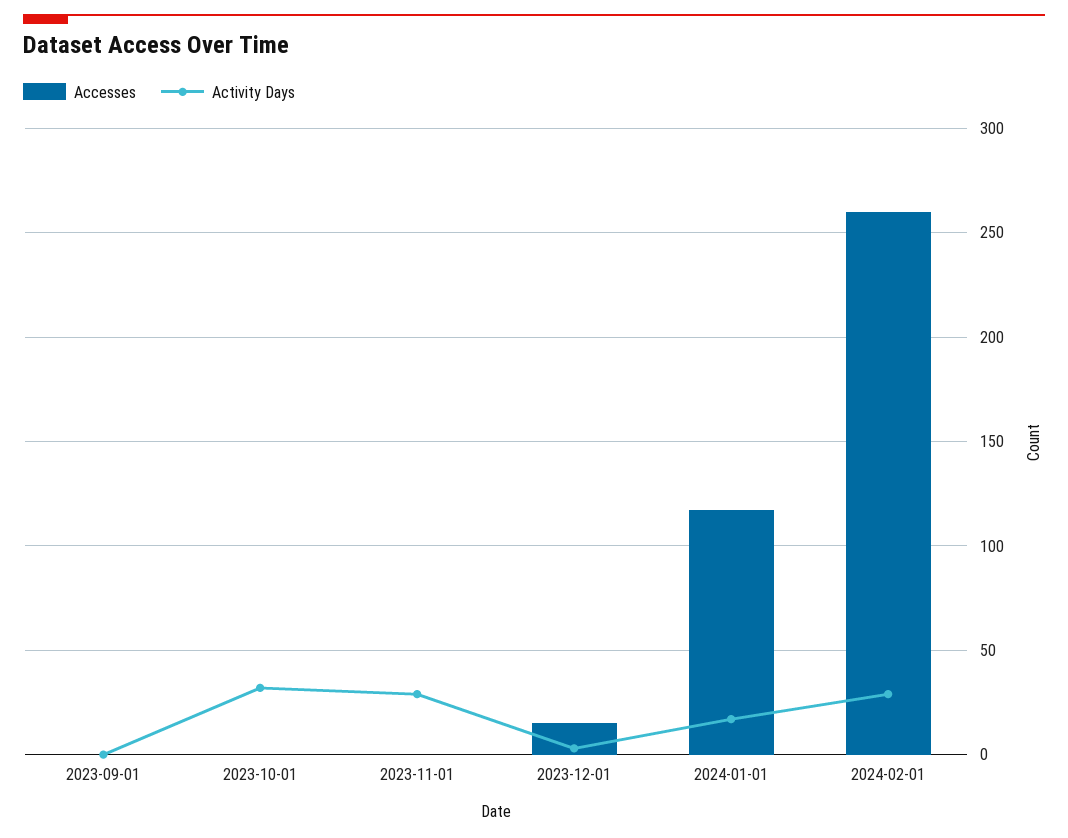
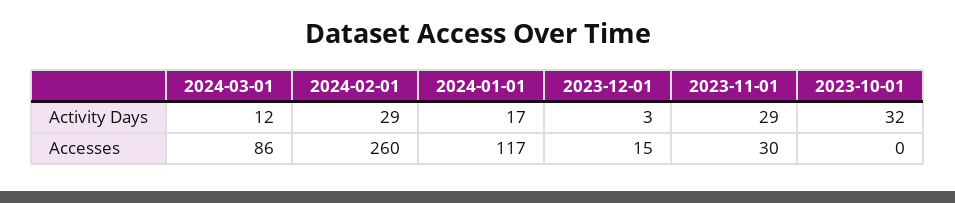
Accesses, 2023-09-01: 0 -> none
Activity Days, 2023-09-01: 0 -> none
Accesses, 2023-11-01: 0 -> 30
Activity Days, 2024-03-01: none -> 12
Accesses, 2024-03-01: none -> 86

